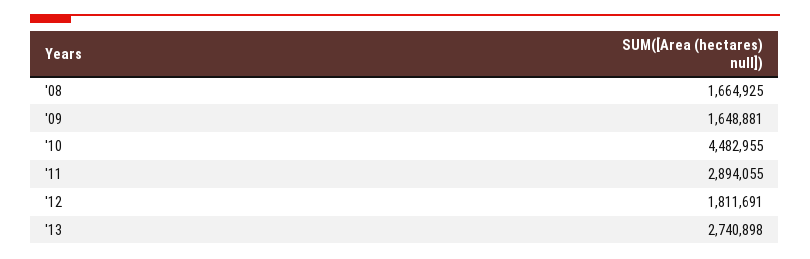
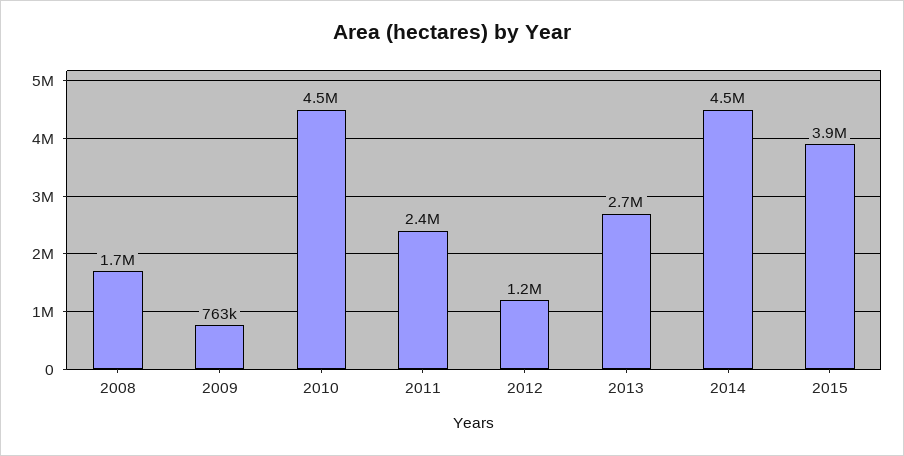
'09: 1648881 -> 763000
'11: 2894055 -> 2400000
'12: 1811691 -> 1200000
2014: none -> 4500000
2015: none -> 3900000

